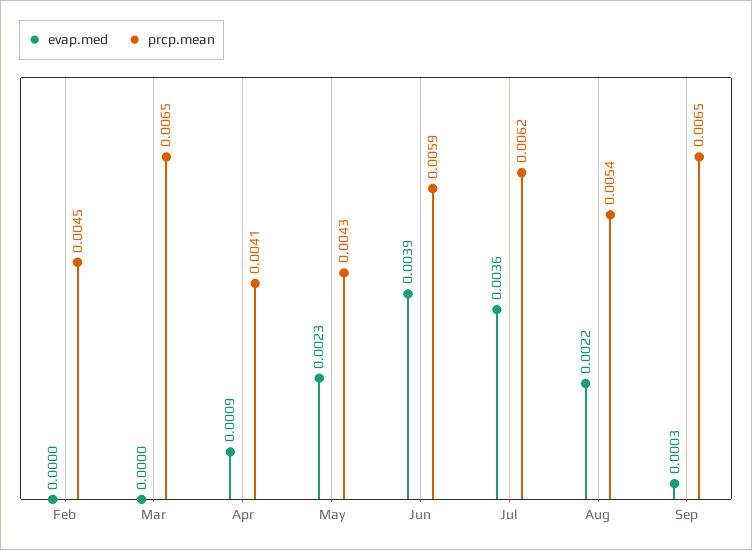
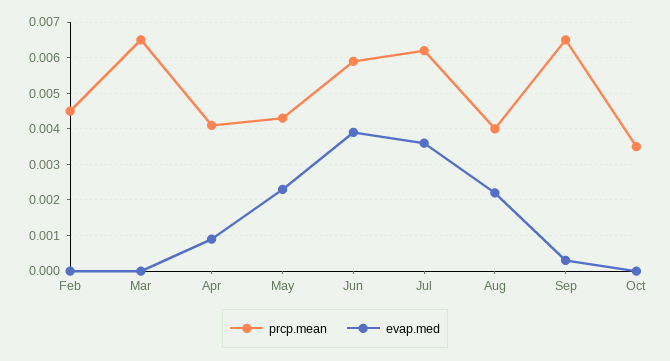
prcp.mean, Aug: 0.0054 -> 0.004
prcp.mean, Oct: none -> 0.0035
evap.med, Oct: none -> 0

